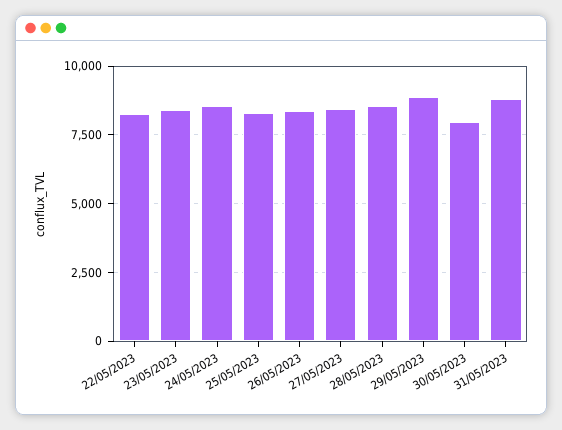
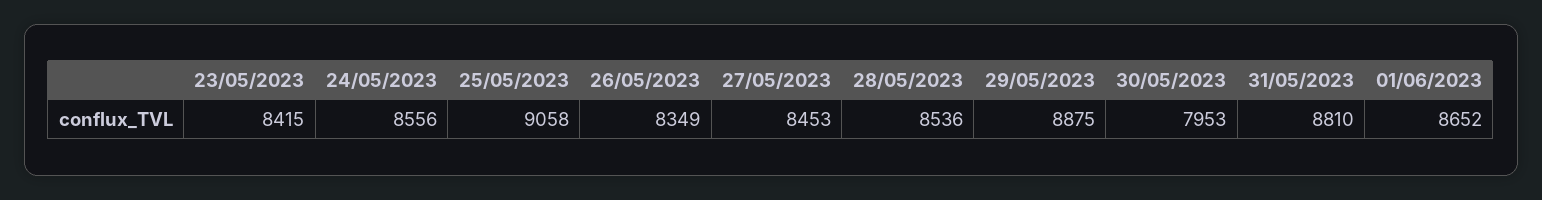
22/05/2023: 8250 -> none
25/05/2023: 8250 -> 9058
01/06/2023: none -> 8652

